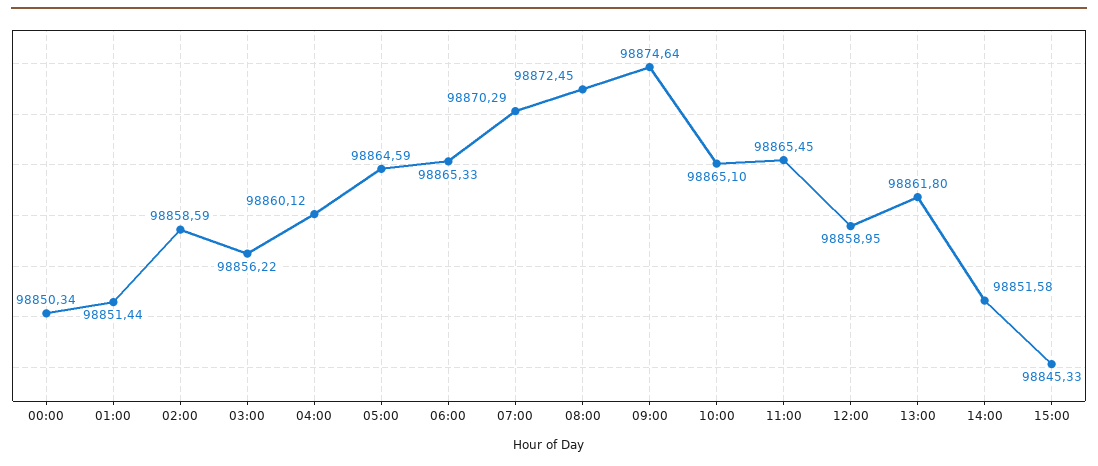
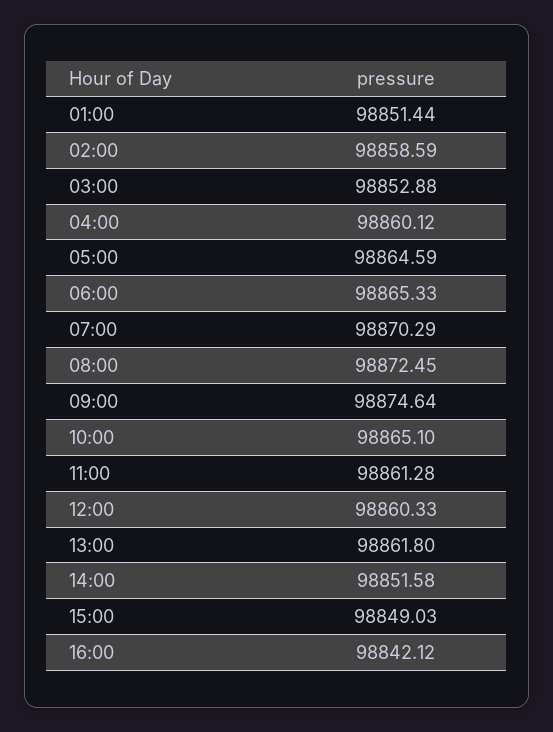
00:00: 98850.34 -> none
03:00: 98856.22 -> 98852.88
11:00: 98865.45 -> 98861.28
12:00: 98858.95 -> 98860.33
15:00: 98845.33 -> 98849.03
16:00: none -> 98842.12

